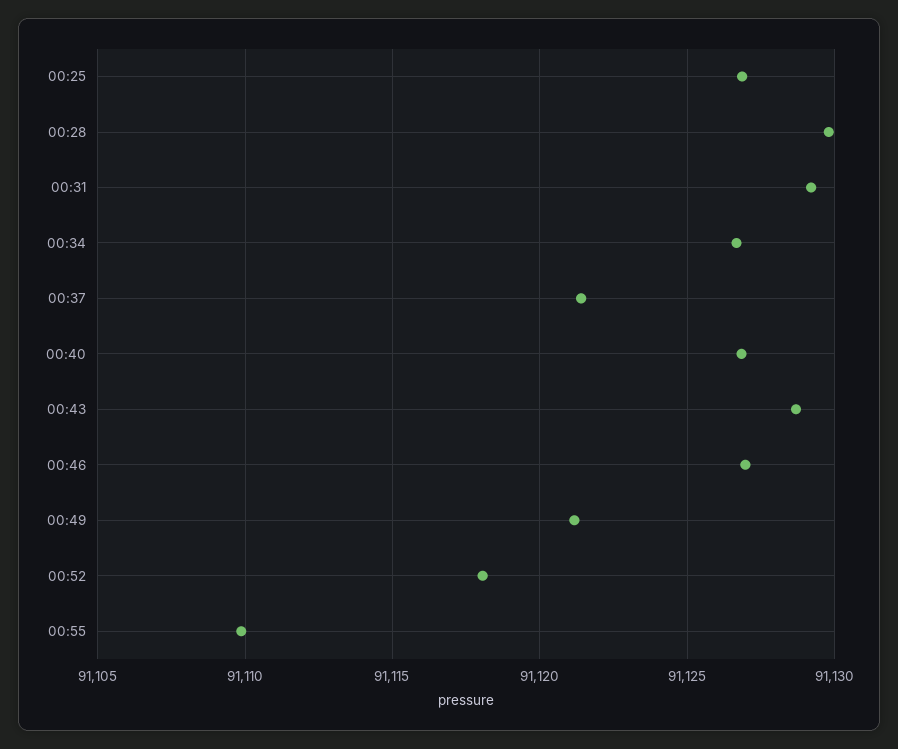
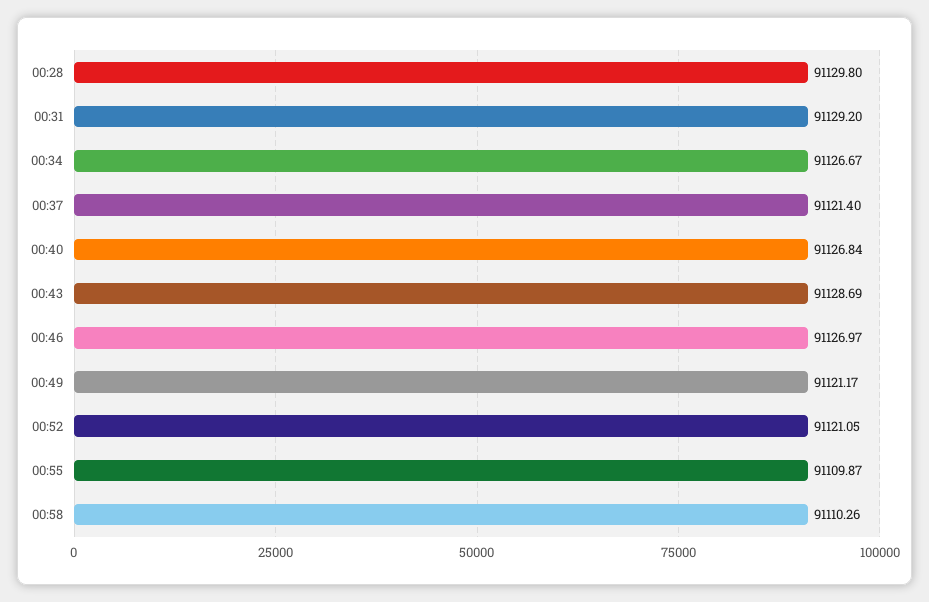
00:25: 91127 -> none
00:52: 91118 -> 91121.05
00:58: none -> 91110.26

